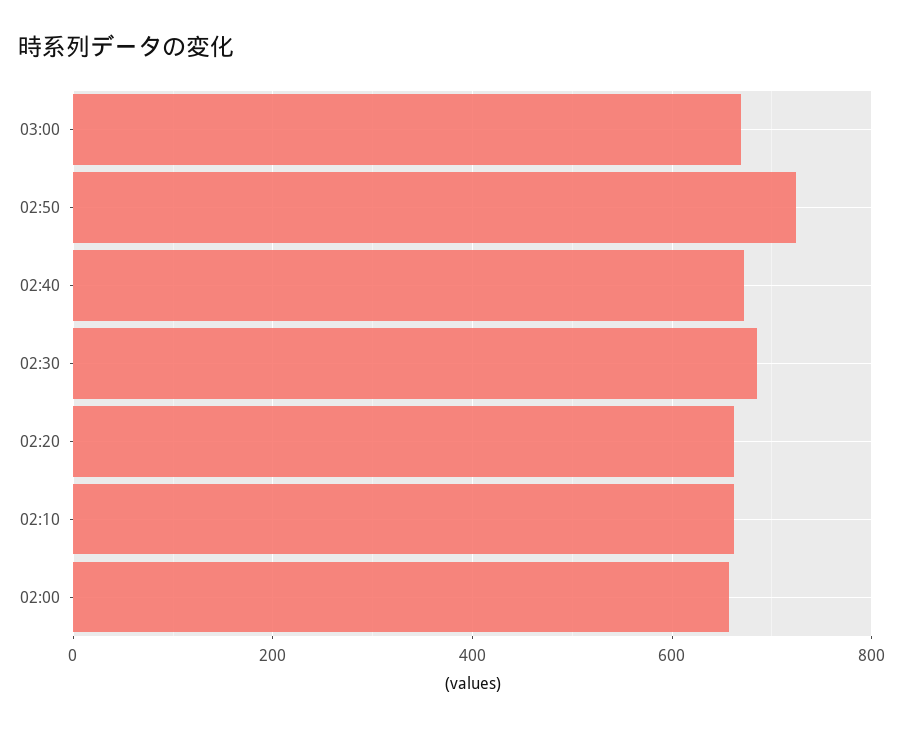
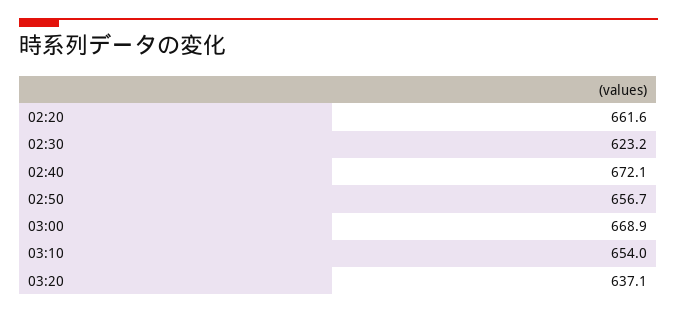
02:50: 720 -> 656.7
02:30: 680 -> 623.2
02:10: 660 -> none
02:00: 660 -> none
03:10: none -> 654
03:20: none -> 637.1

